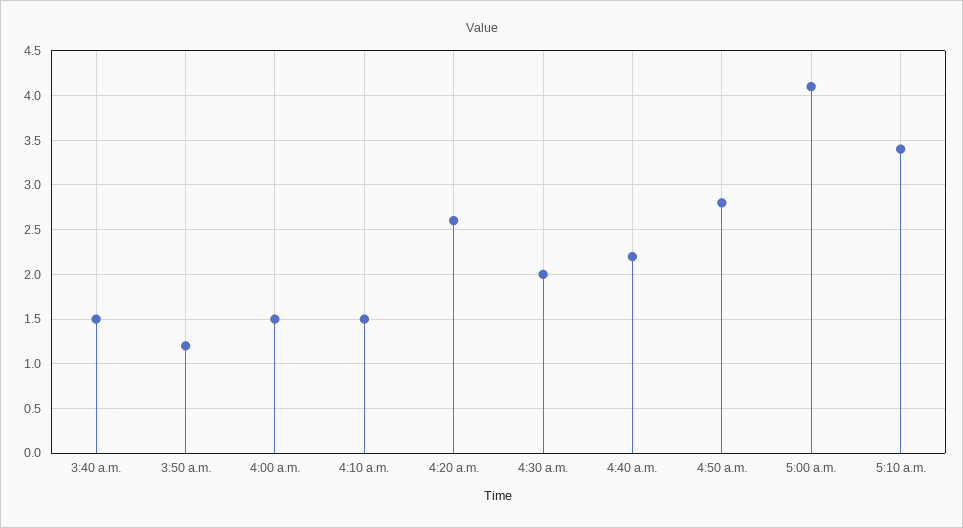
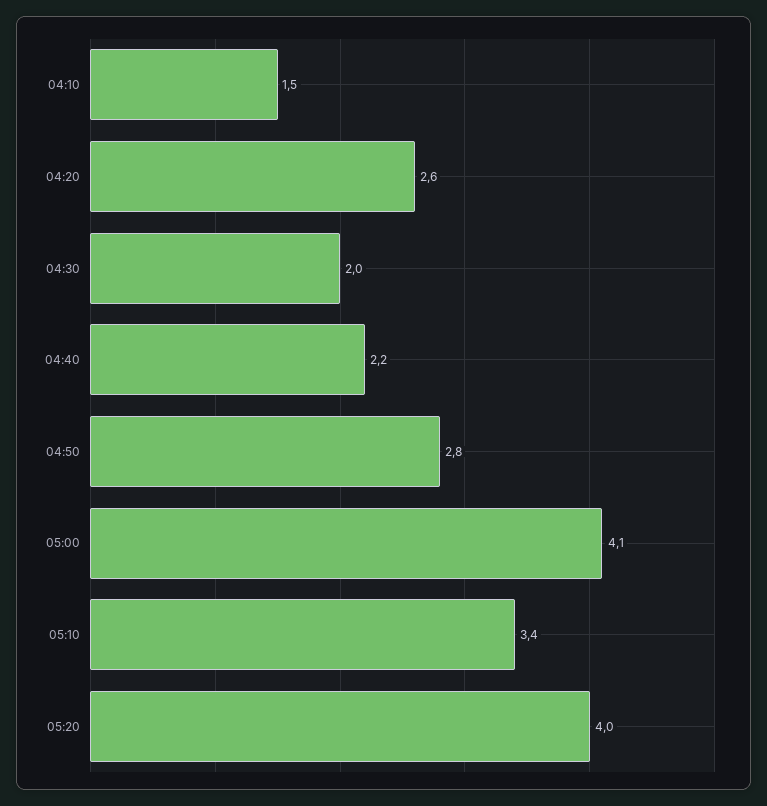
3:40 a.m.: 1.5 -> none
3:50 a.m.: 1.2 -> none
4:00 a.m.: 1.5 -> none
05:20: none -> 4

